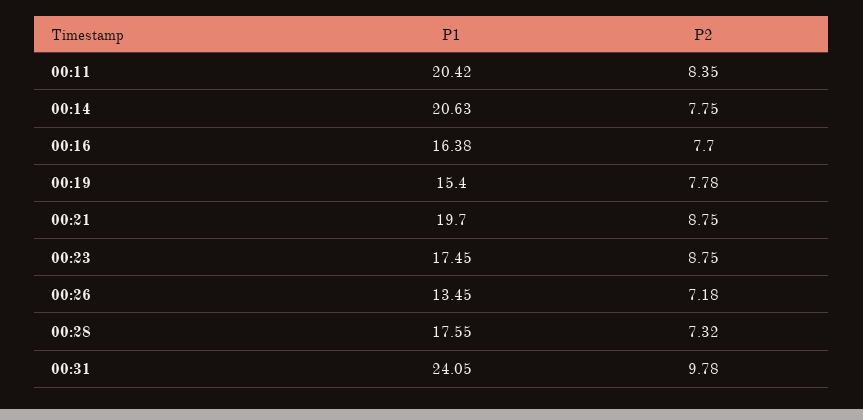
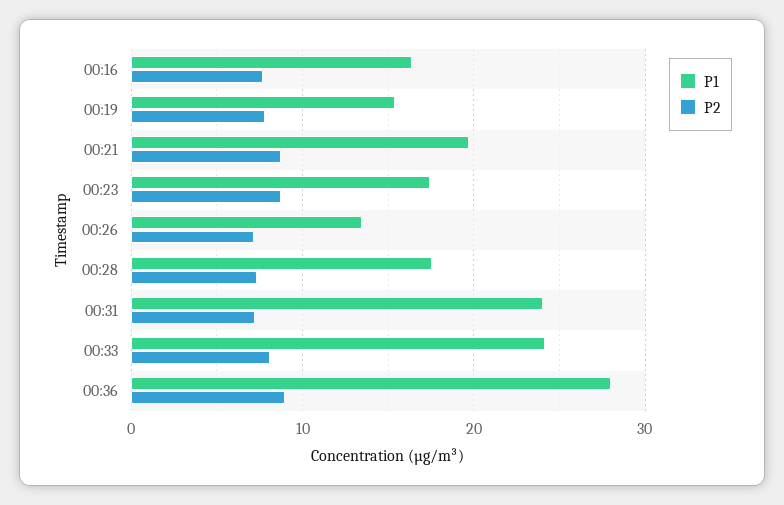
P1, 00:11: 20.42 -> none
P2, 00:11: 8.35 -> none
P1, 00:14: 20.63 -> none
P2, 00:14: 7.75 -> none
P2, 00:31: 9.78 -> 7
P1, 00:33: none -> 24
P2, 00:33: none -> 8
P1, 00:36: none -> 28
P2, 00:36: none -> 9

